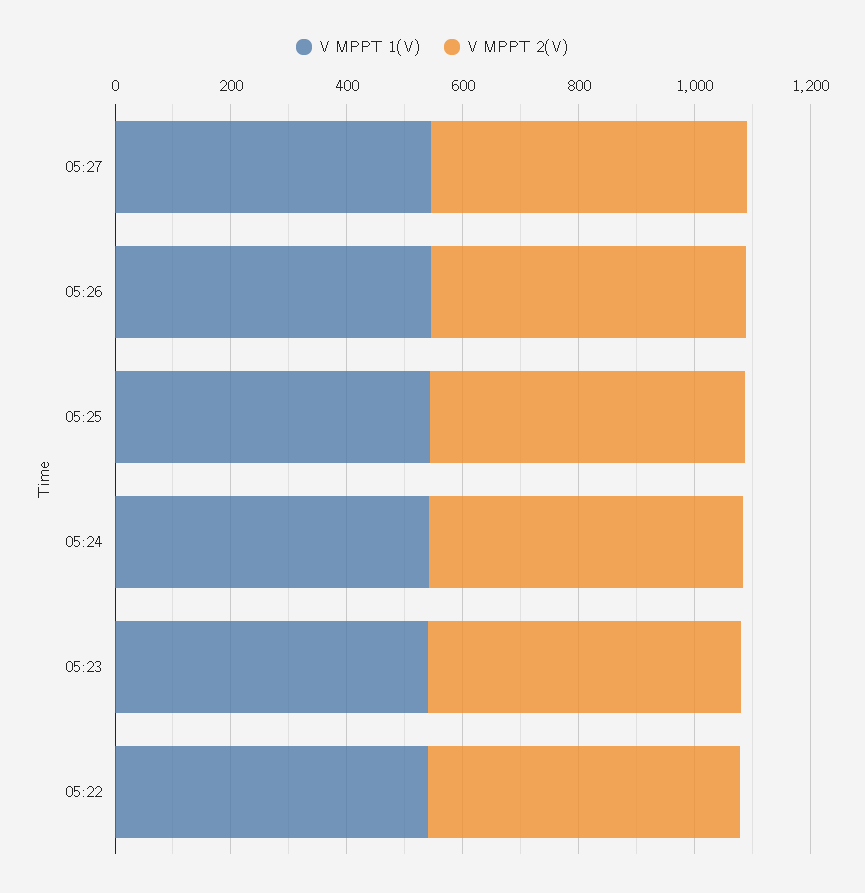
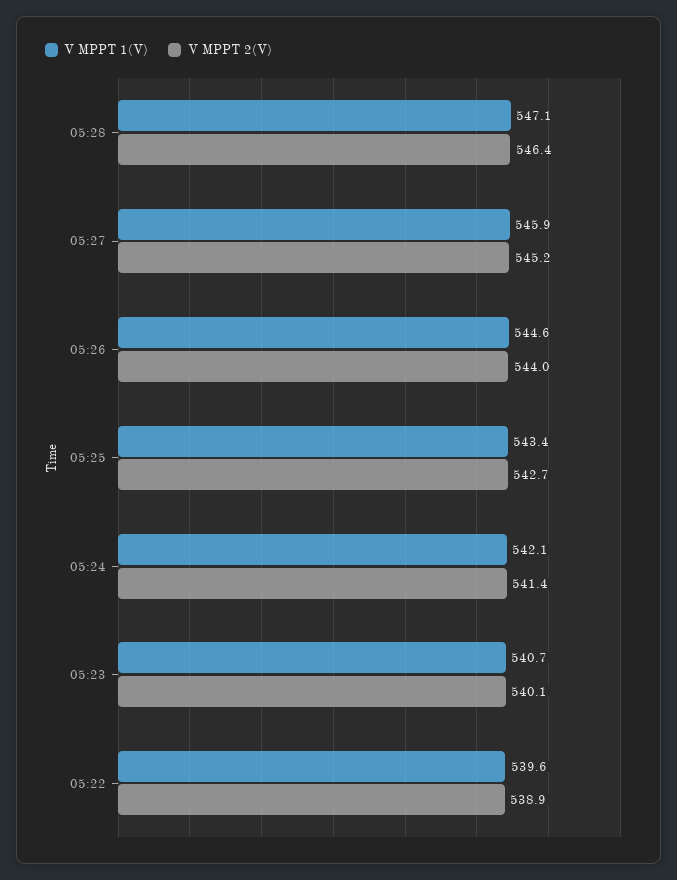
V MPPT 1(V), 05:28: none -> 547.1
V MPPT 2(V), 05:28: none -> 546.4

